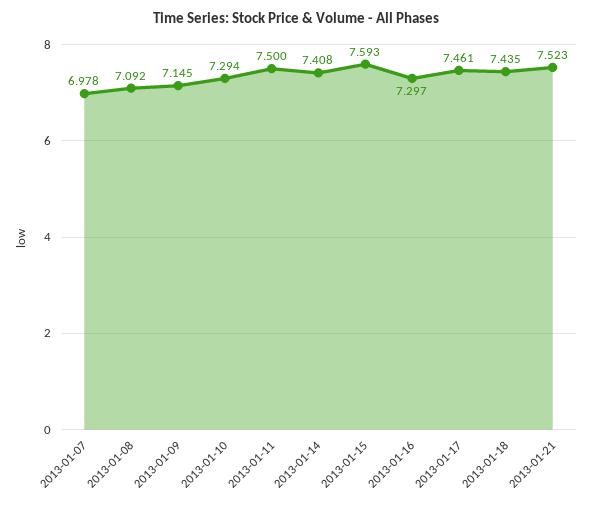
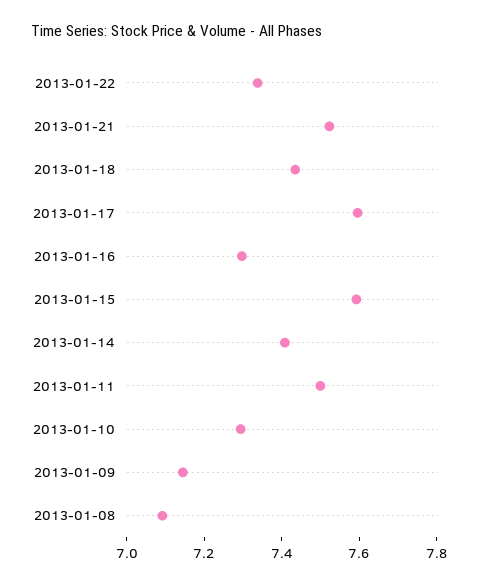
2013-01-07: 6.978 -> none
2013-01-17: 7.461 -> 7.6
2013-01-22: none -> 7.35

